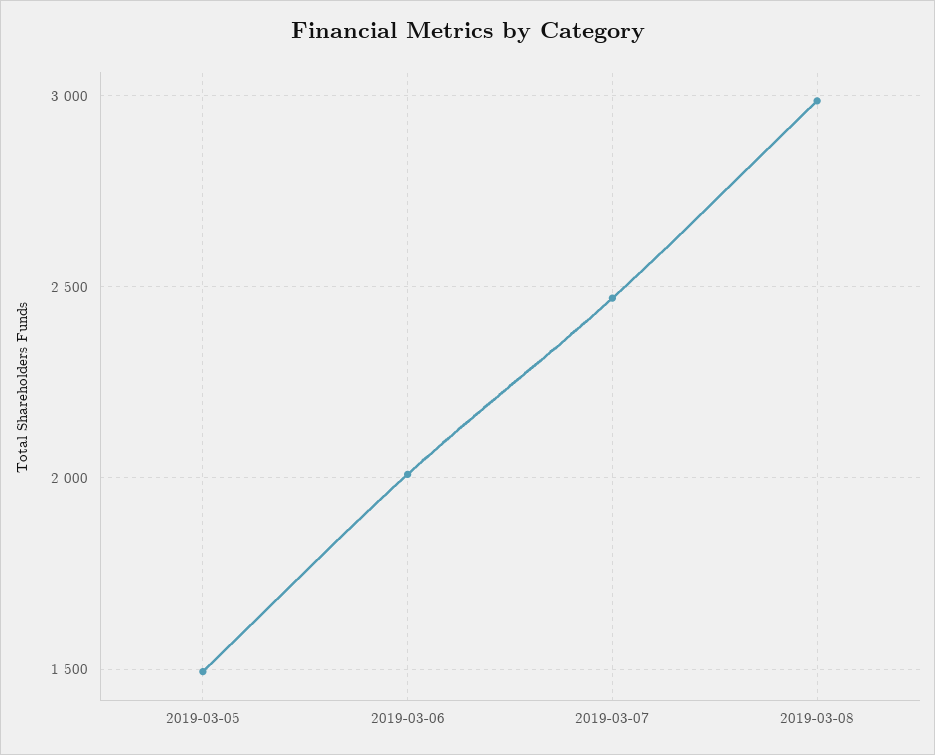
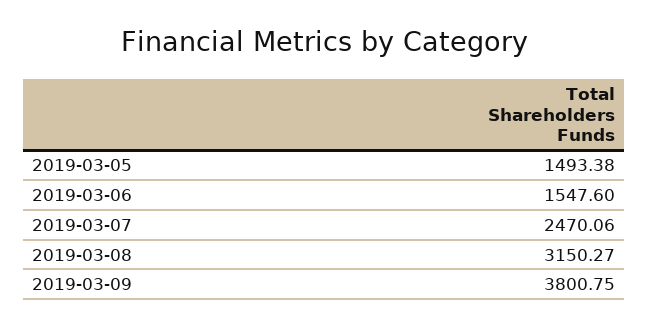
2019-03-06: 2000 -> 1547.6
2019-03-08: 3000 -> 3150.27
2019-03-09: none -> 3800.75

